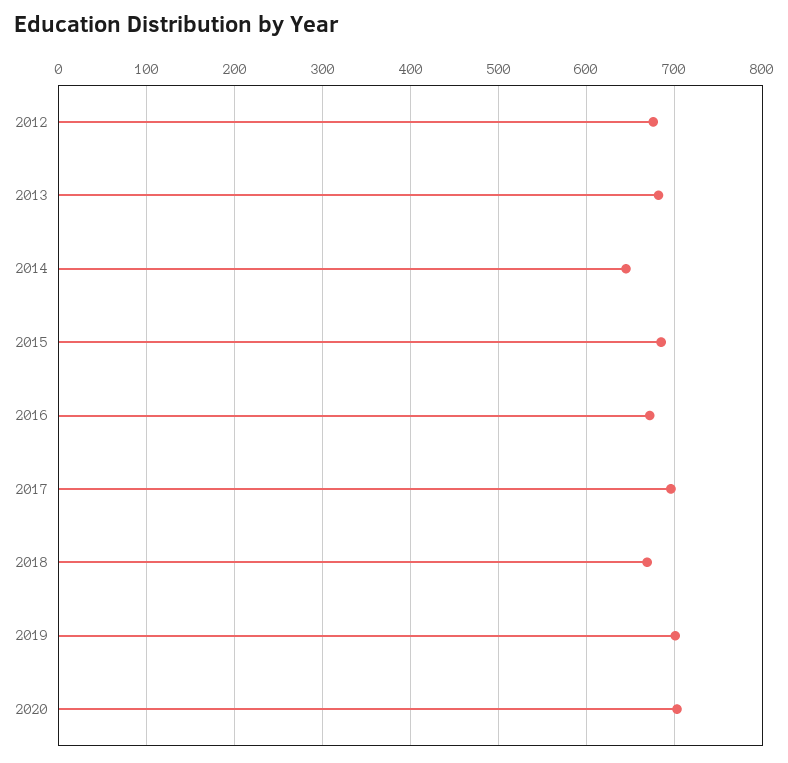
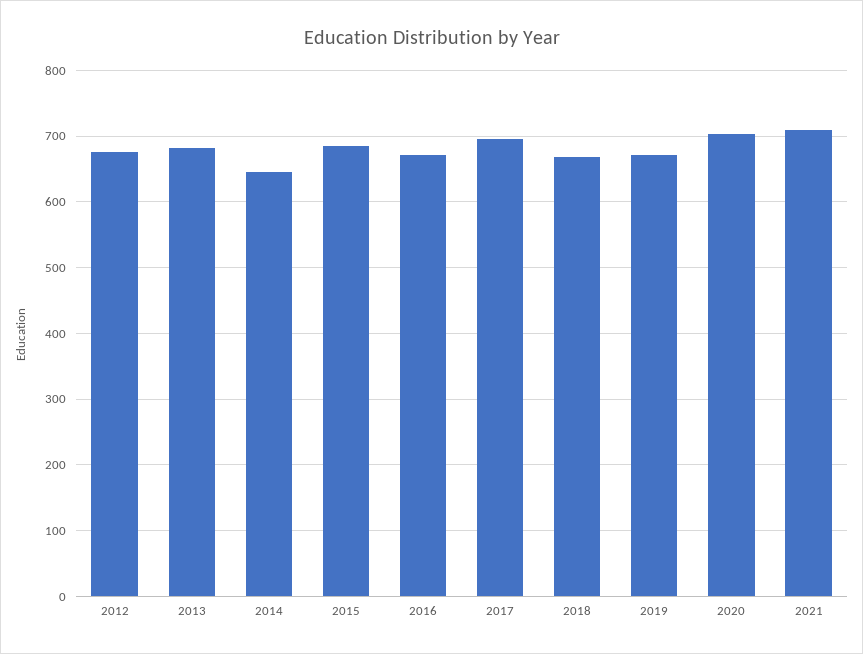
2019: 700 -> 670
2021: none -> 710

